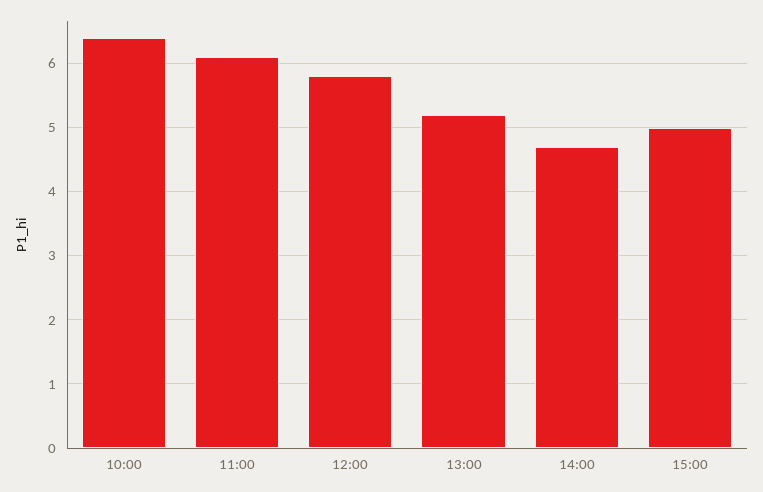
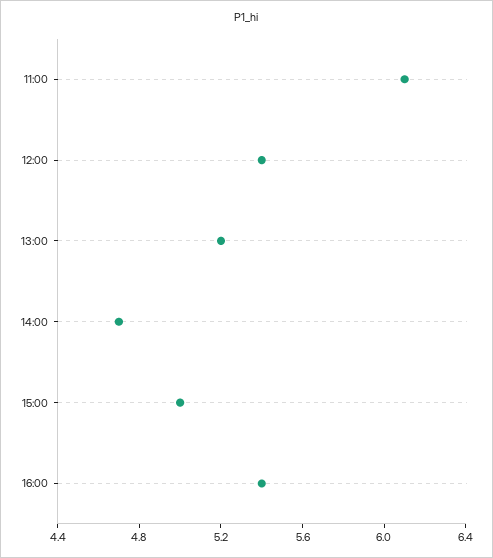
10:00: 6.4 -> none
12:00: 5.8 -> 5.4
16:00: none -> 5.4

